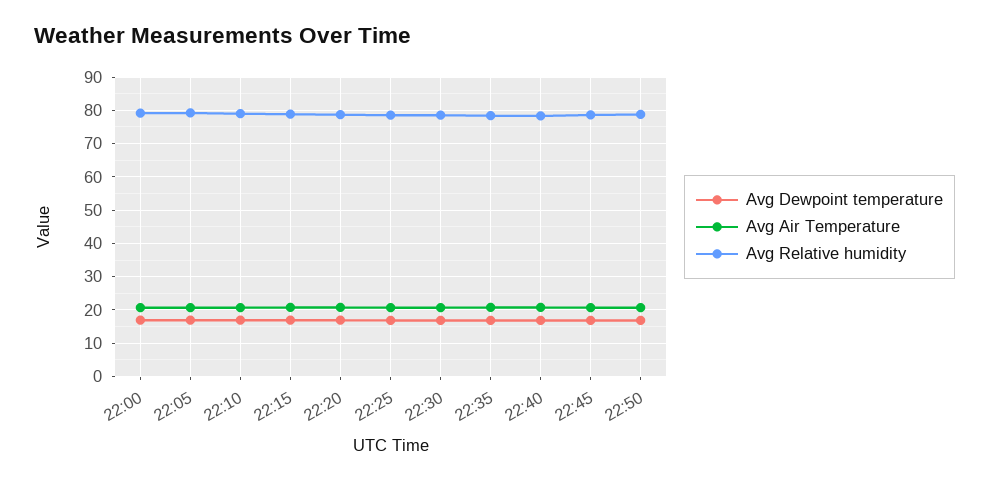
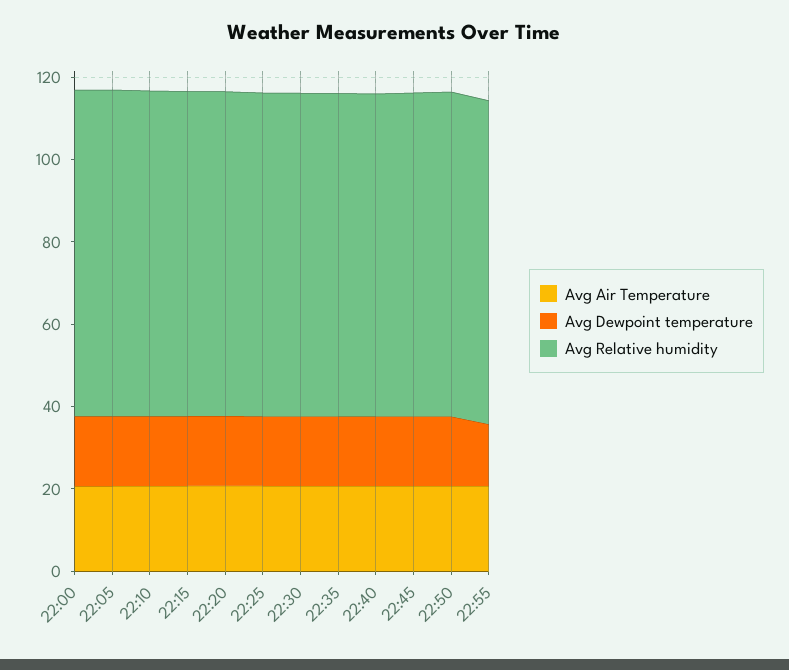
Avg Air Temperature, 22:55: none -> 20
Avg Dewpoint temperature, 22:55: none -> 15
Avg Relative humidity, 22:55: none -> 80

